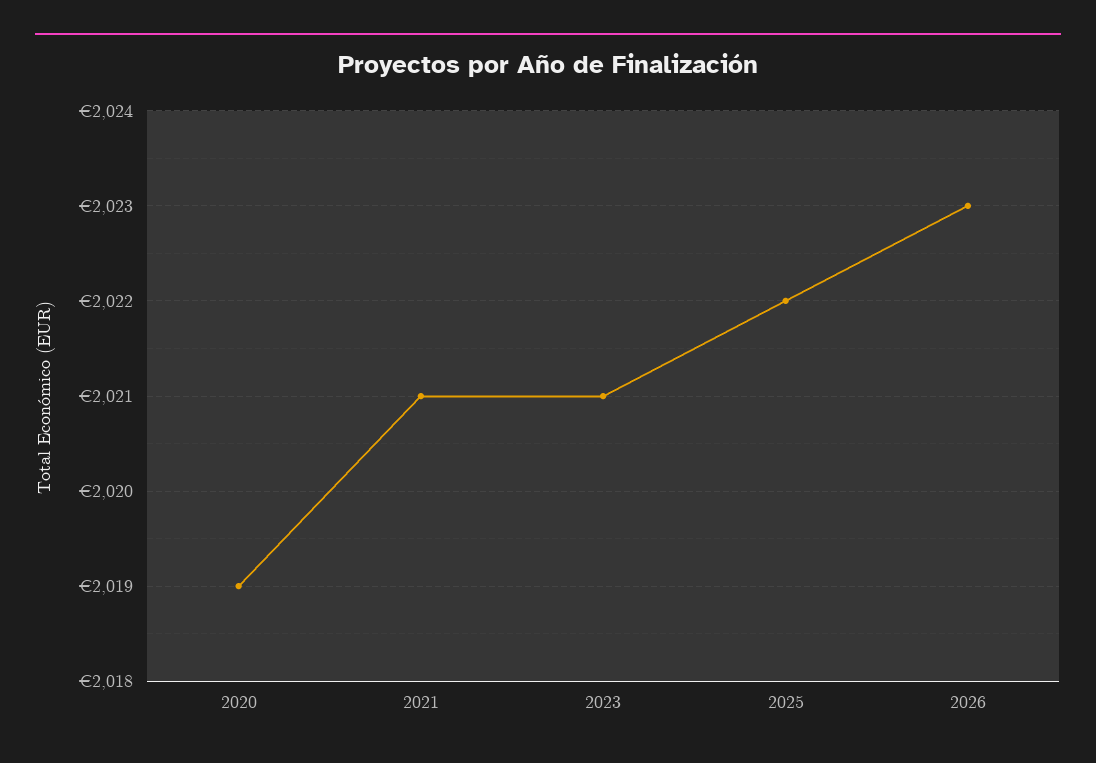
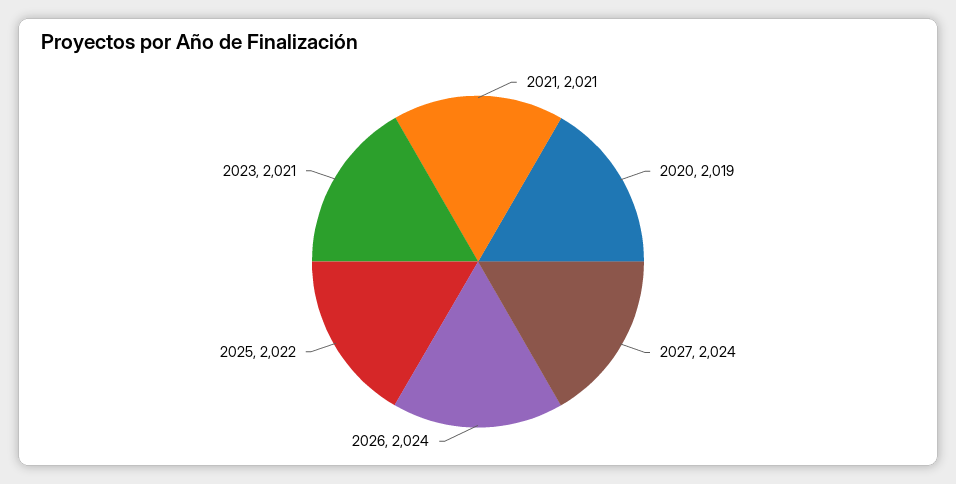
2026: 2023 -> 2024
2027: none -> 2024

